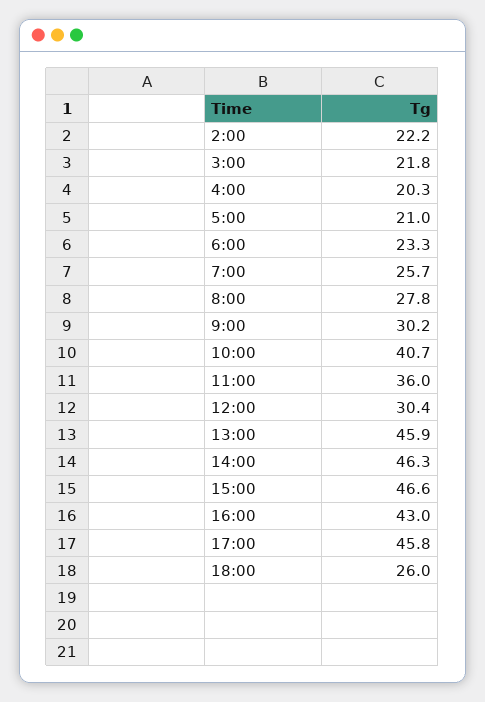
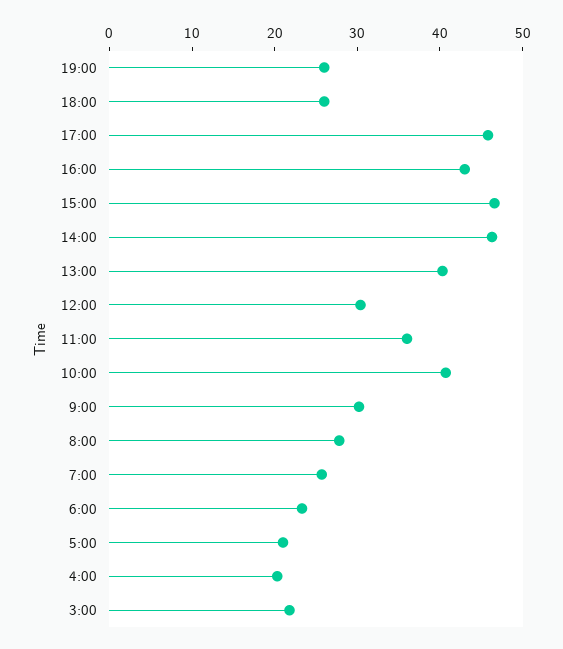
2:00: 22.2 -> none
13:00: 45.9 -> 40
19:00: none -> 26

